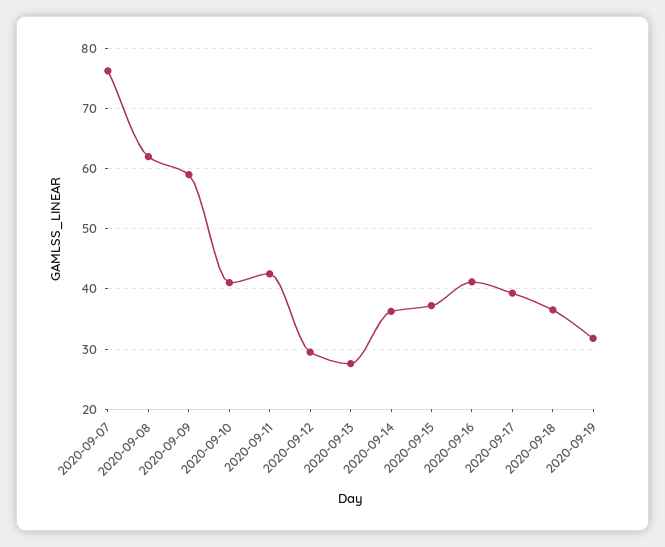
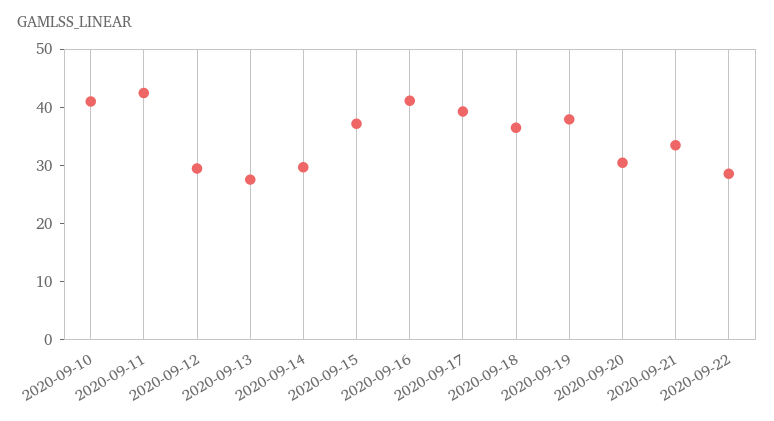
2020-09-07: 76 -> none
2020-09-08: 62 -> none
2020-09-09: 59 -> none
2020-09-14: 36 -> 30
2020-09-19: 32 -> 38
2020-09-20: none -> 30
2020-09-21: none -> 34
2020-09-22: none -> 28

